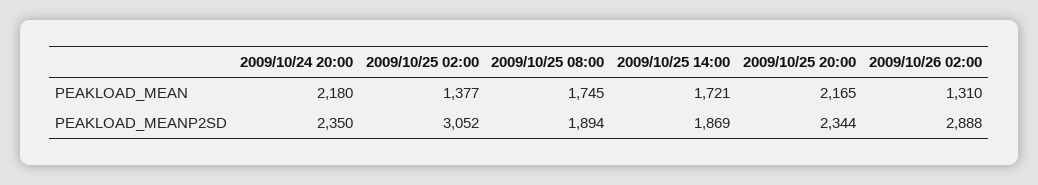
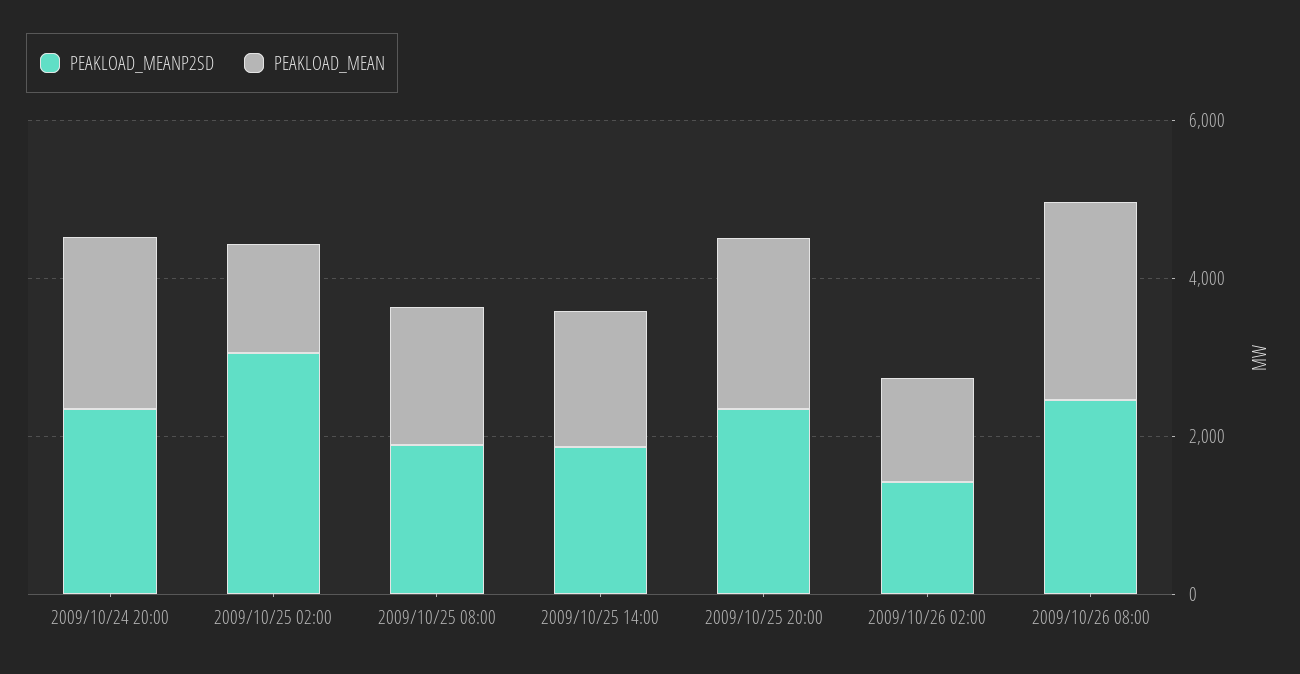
PEAKLOAD_MEANP2SD, 2009/10/26 02:00: 2888 -> 1500
PEAKLOAD_MEANP2SD, 2009/10/26 08:00: none -> 2500
PEAKLOAD_MEAN, 2009/10/26 08:00: none -> 2500

